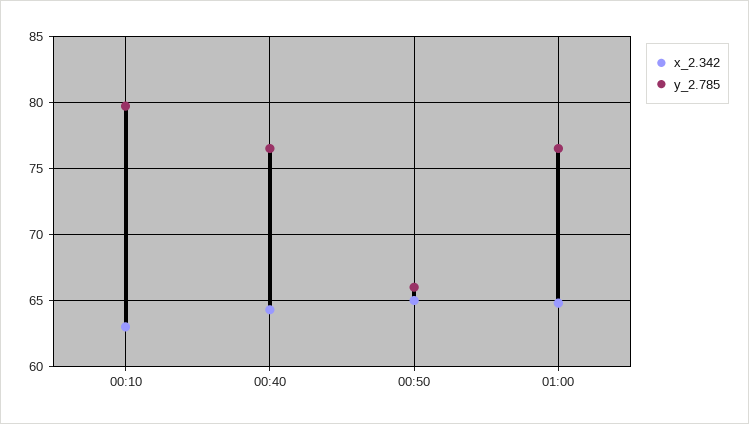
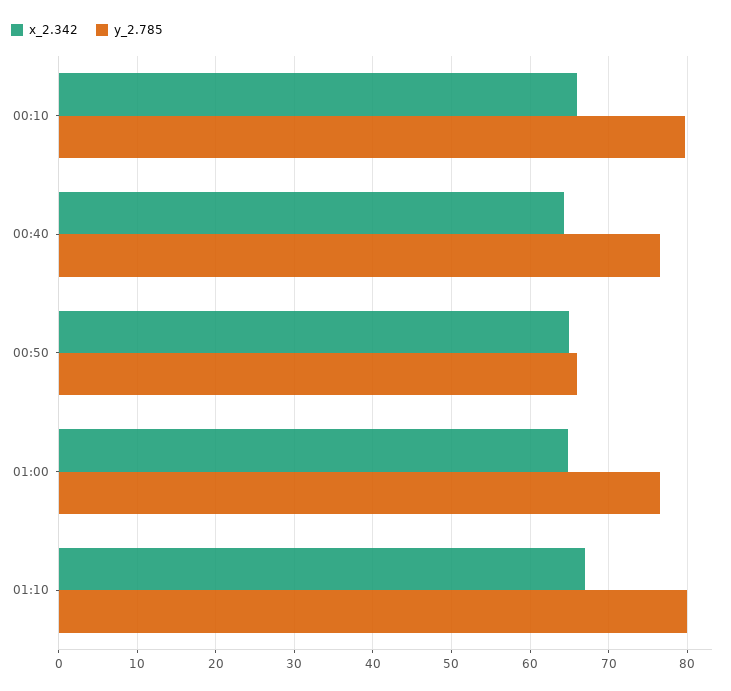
x_2.342, 00:10: 63 -> 66
x_2.342, 01:10: none -> 67
y_2.785, 01:10: none -> 80

